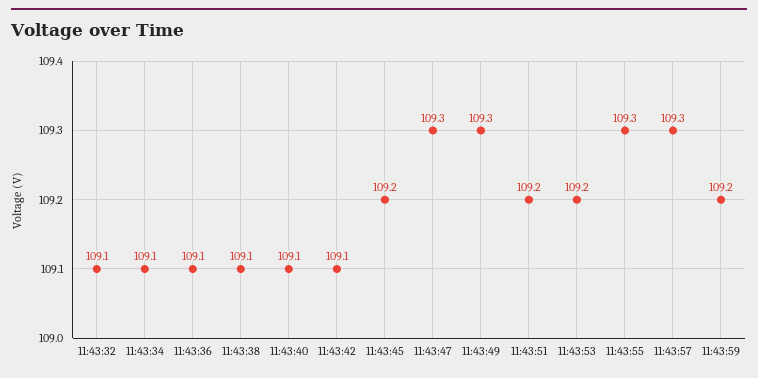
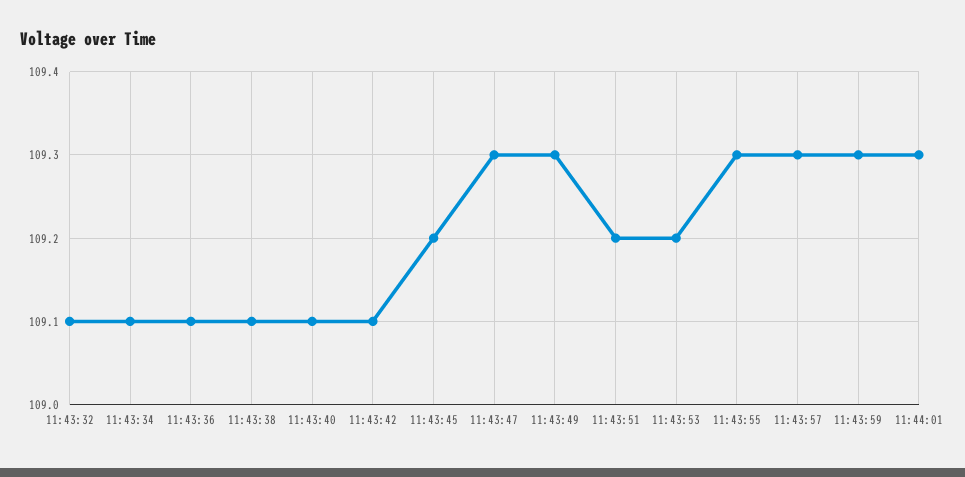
11:43:59: 109.2 -> 109.3
11:44:01: none -> 109.3

